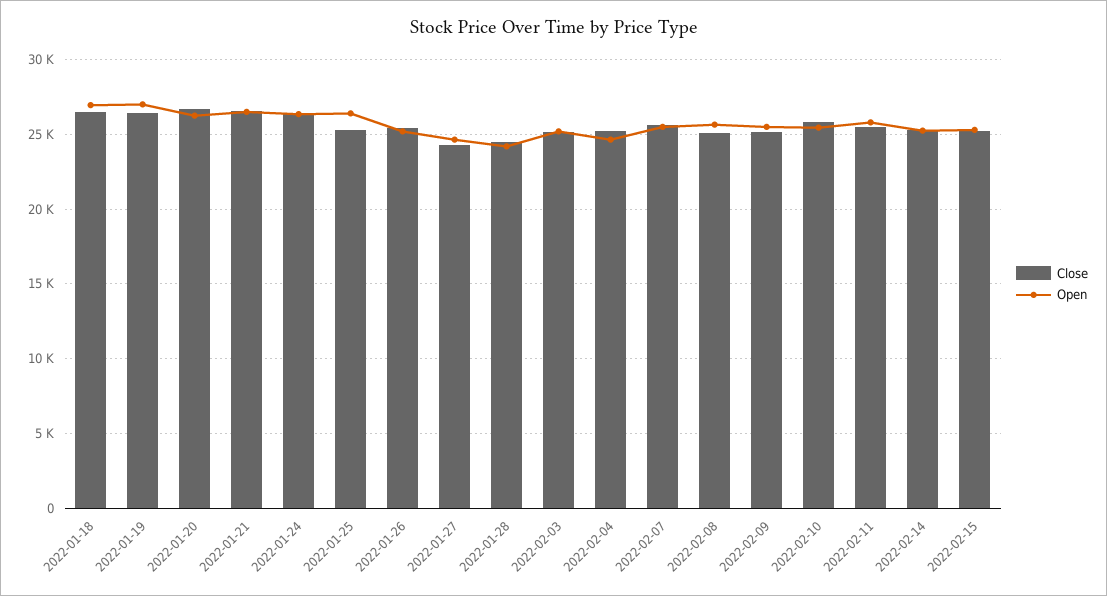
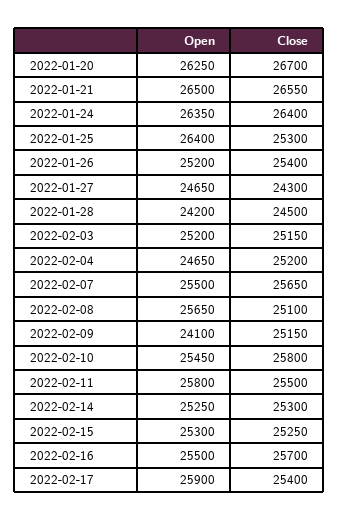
Close, 2022-01-18: 26500 -> none
Open, 2022-01-18: 27000 -> none
Close, 2022-01-19: 26500 -> none
Open, 2022-01-19: 27000 -> none
Open, 2022-02-09: 25500 -> 24100
Open, 2022-02-16: none -> 25500
Close, 2022-02-16: none -> 25700
Open, 2022-02-17: none -> 25900
Close, 2022-02-17: none -> 25400

